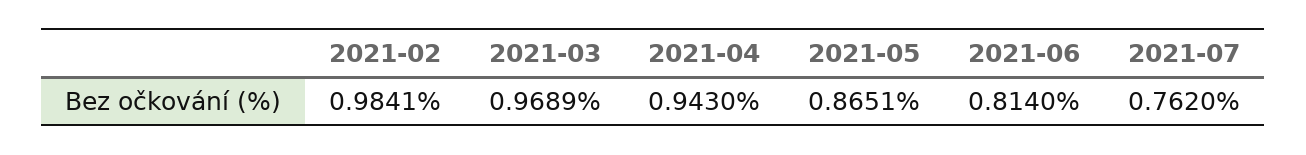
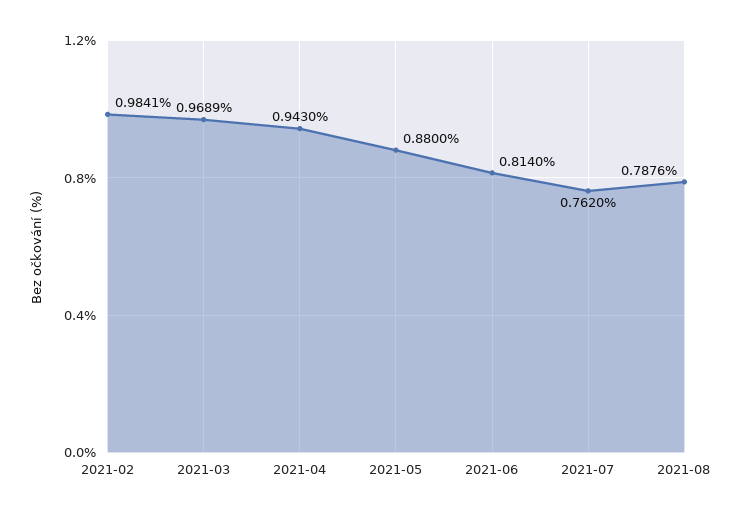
2021-05: 0.8651 -> 0.88
2021-08: none -> 0.7876

